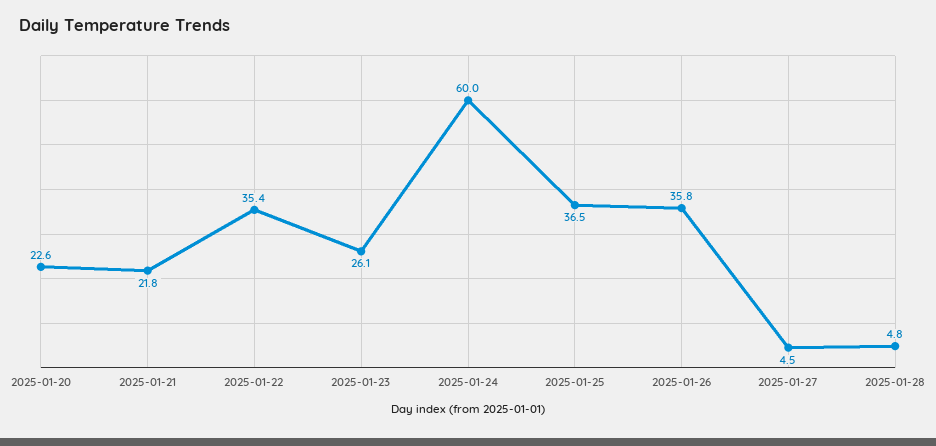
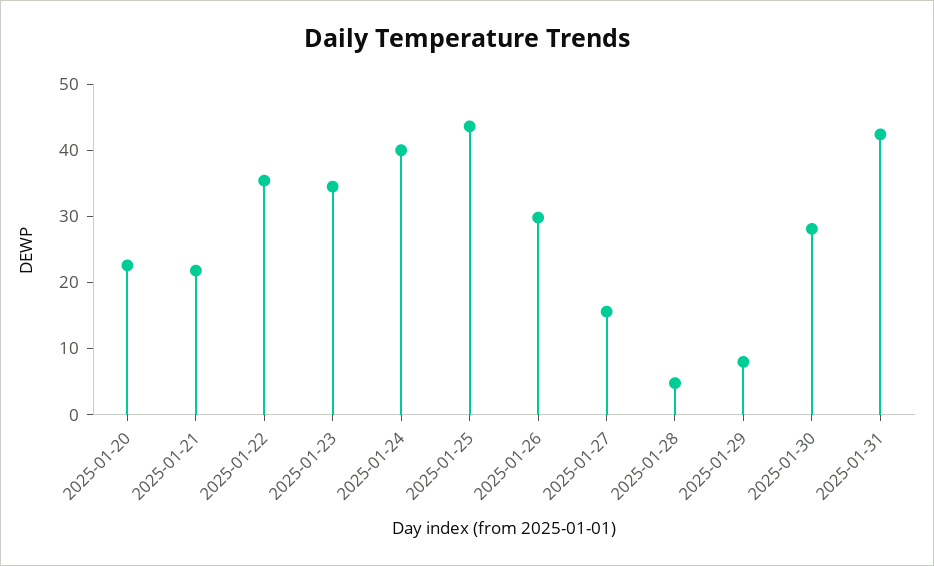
2025-01-23: 26.1 -> 34
2025-01-24: 60 -> 40
2025-01-25: 36.5 -> 44
2025-01-26: 35.8 -> 30
2025-01-27: 4.5 -> 16
2025-01-29: none -> 8
2025-01-30: none -> 28
2025-01-31: none -> 42

